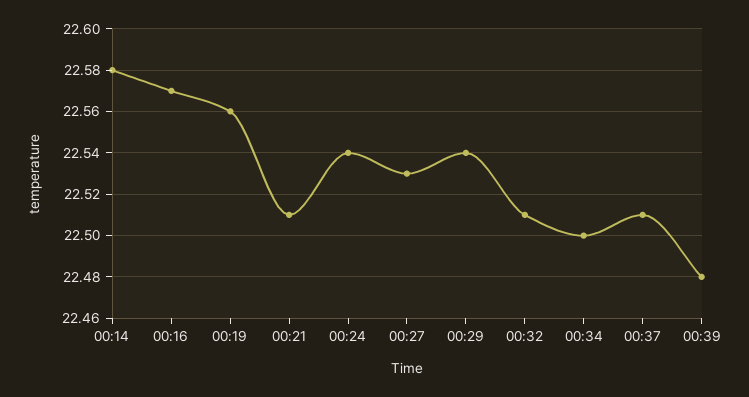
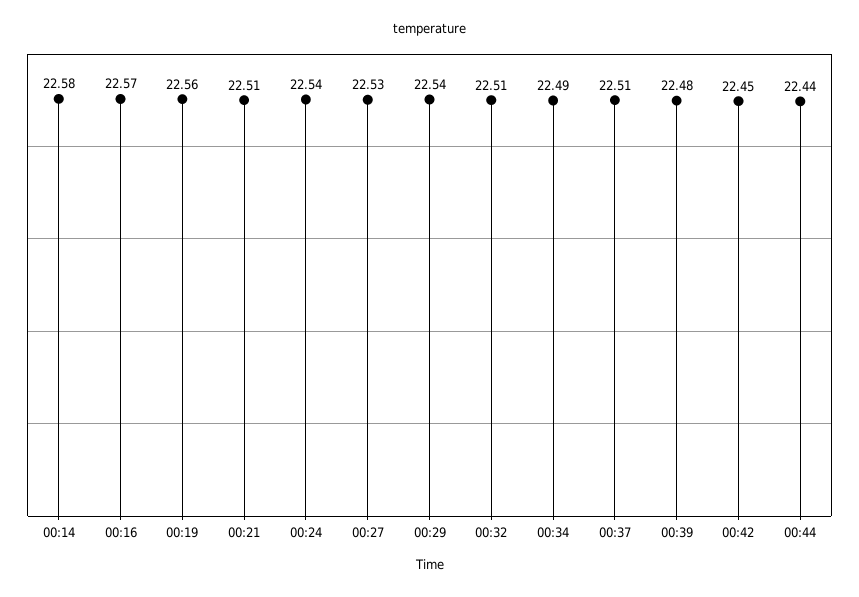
00:34: 22.5 -> 22.49
00:42: none -> 22.45
00:44: none -> 22.44

